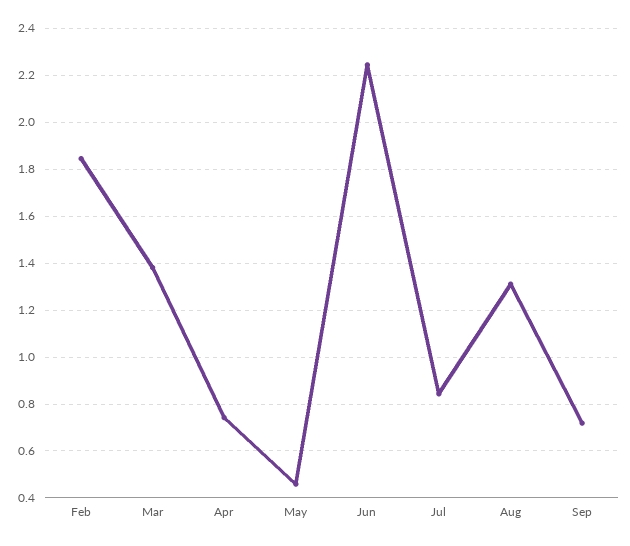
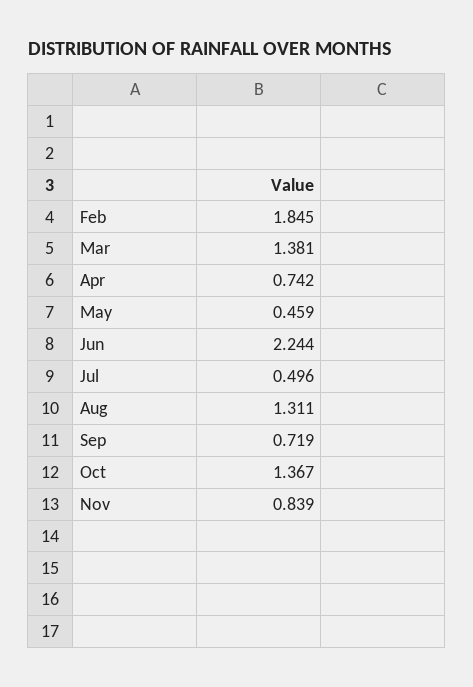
Jul: 0.85 -> 0.496
Oct: none -> 1.367
Nov: none -> 0.839

